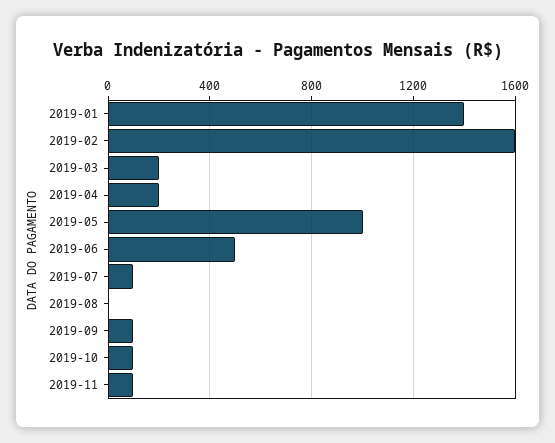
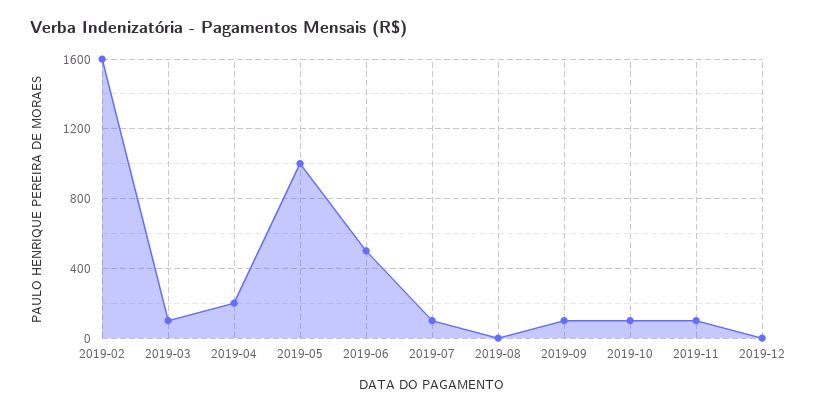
2019-01: 1400 -> none
2019-03: 200 -> 100
2019-12: none -> 0

